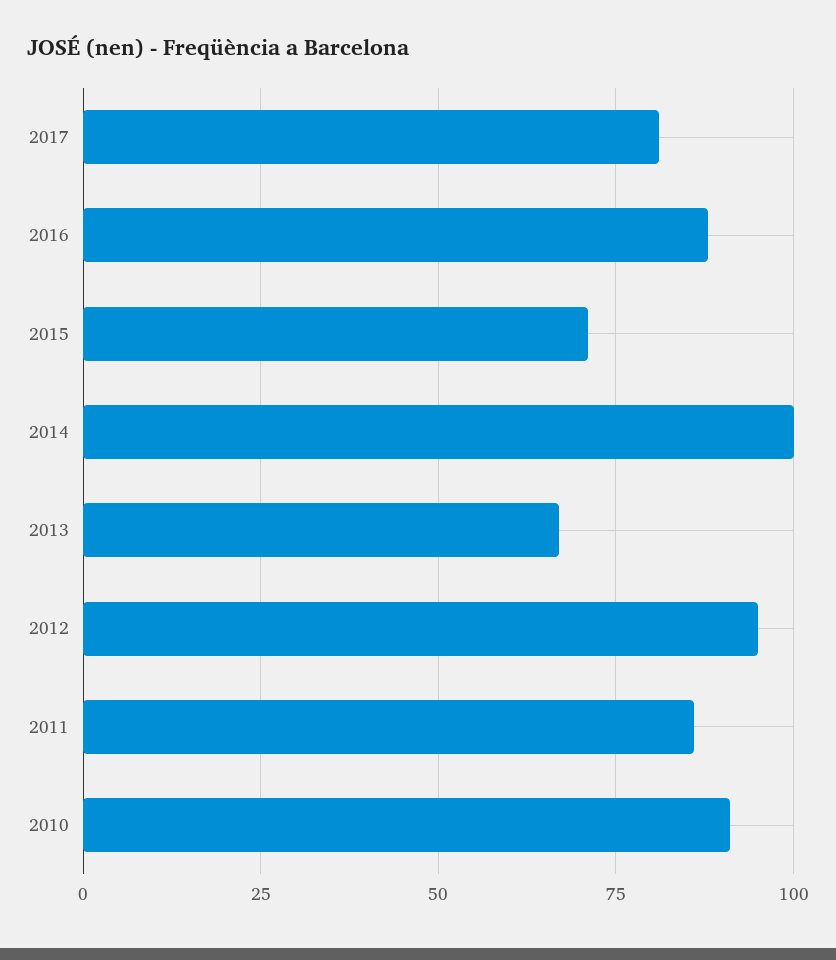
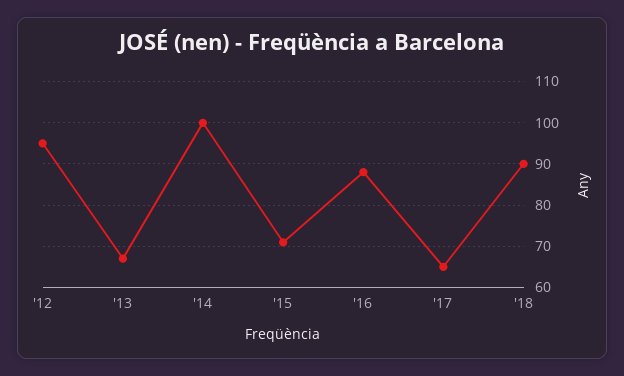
2017: 80 -> 65
2011: 85 -> none
2010: 90 -> none
'18: none -> 90

